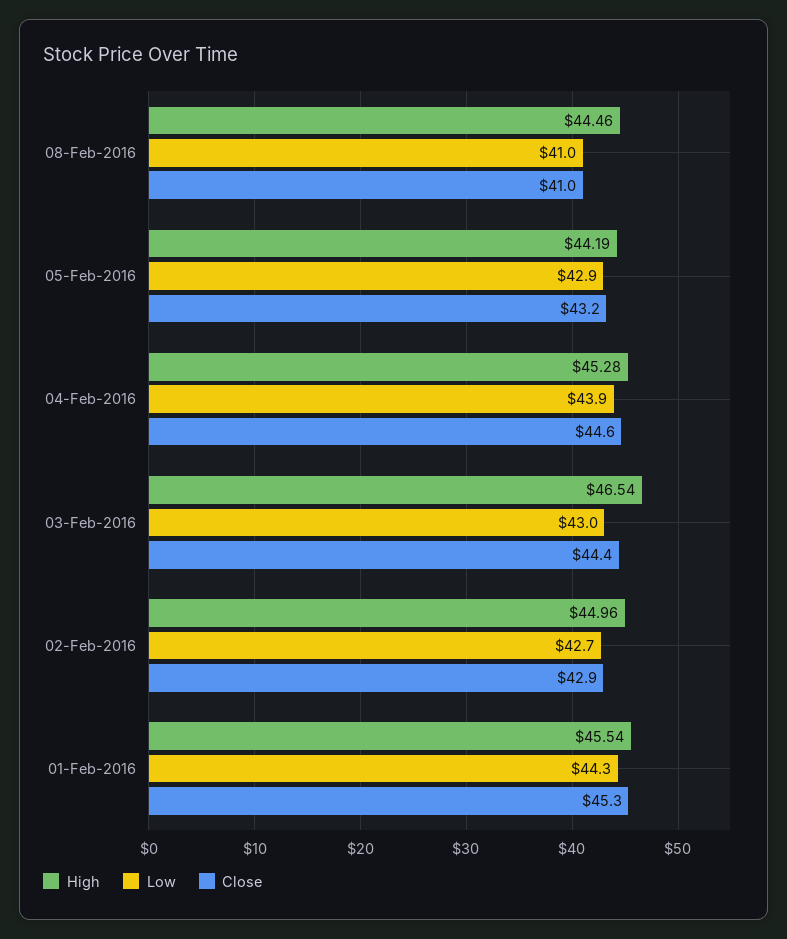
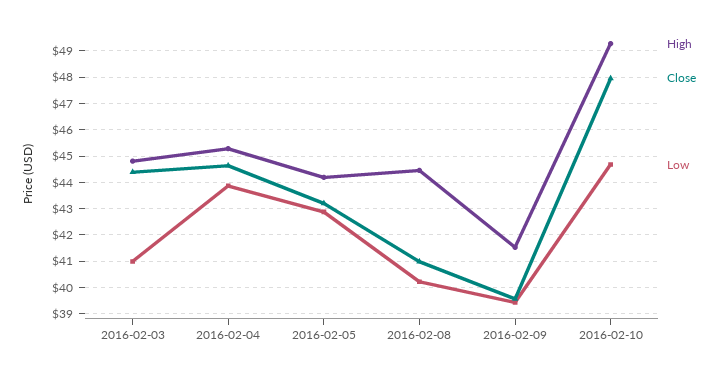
Low, 08-Feb-2016: 41 -> 40.25
High, 03-Feb-2016: 46.54 -> 44.75
Low, 03-Feb-2016: 43 -> 41
High, 02-Feb-2016: 44.96 -> none
Low, 02-Feb-2016: 42.7 -> none
Close, 02-Feb-2016: 42.9 -> none
High, 01-Feb-2016: 45.54 -> none
Low, 01-Feb-2016: 44.3 -> none
Close, 01-Feb-2016: 45.3 -> none
High, 2016-02-09: none -> 41.5
Close, 2016-02-09: none -> 39.5
Low, 2016-02-09: none -> 39.5
High, 2016-02-10: none -> 49.25
Close, 2016-02-10: none -> 48
Low, 2016-02-10: none -> 44.75

